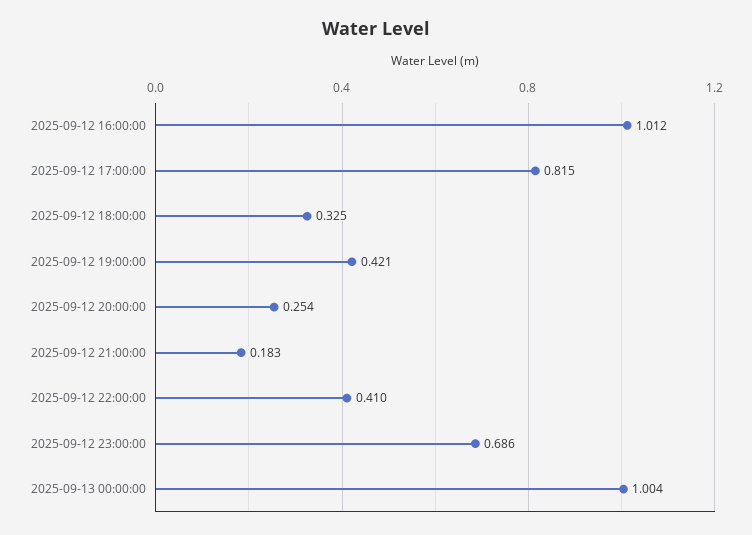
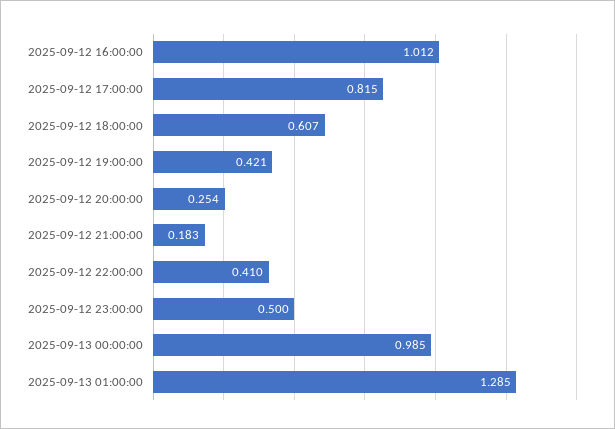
2025-09-12 18:00:00: 0.325 -> 0.607
2025-09-12 23:00:00: 0.686 -> 0.5
2025-09-13 00:00:00: 1.004 -> 0.985
2025-09-13 01:00:00: none -> 1.285

